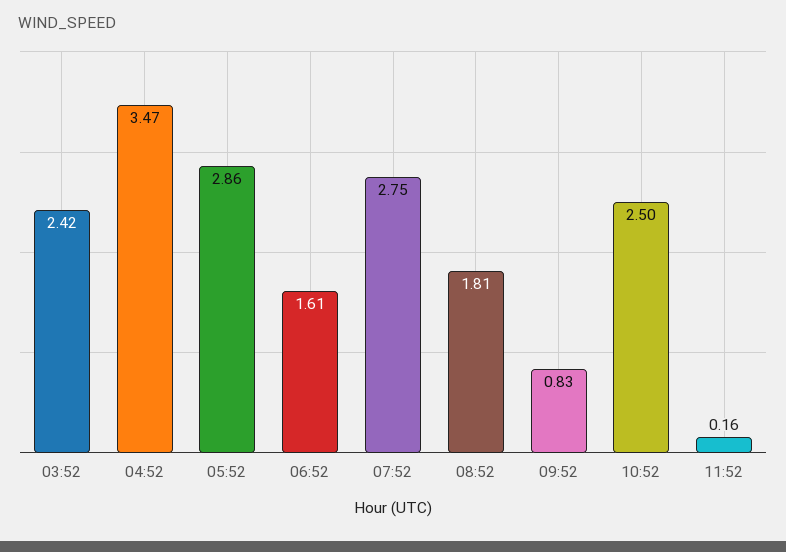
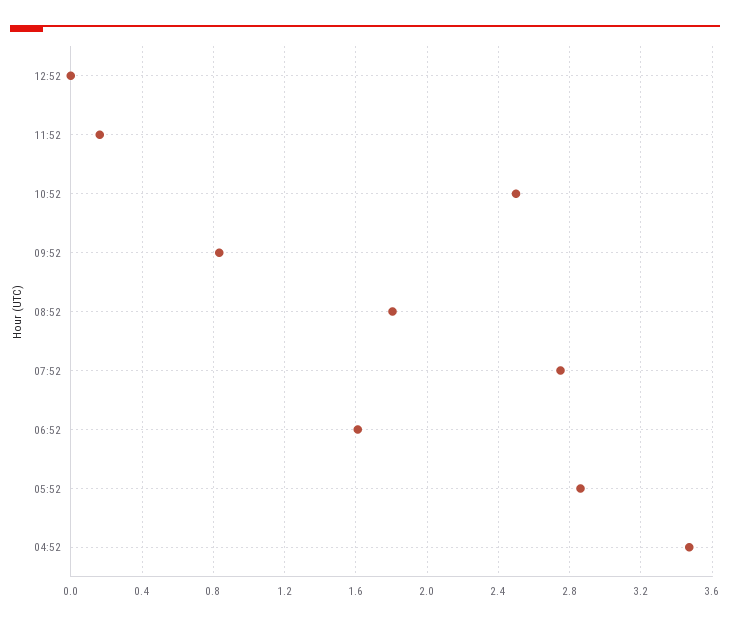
03:52: 2.42 -> none
12:52: none -> 0

